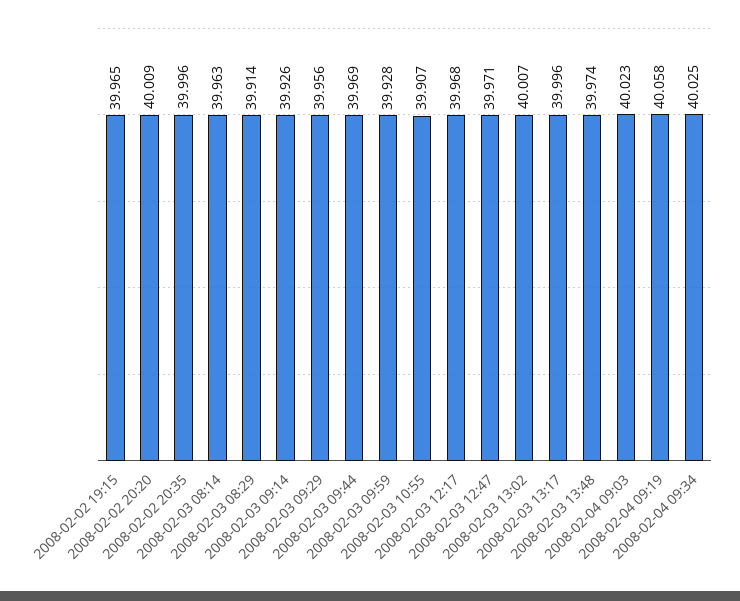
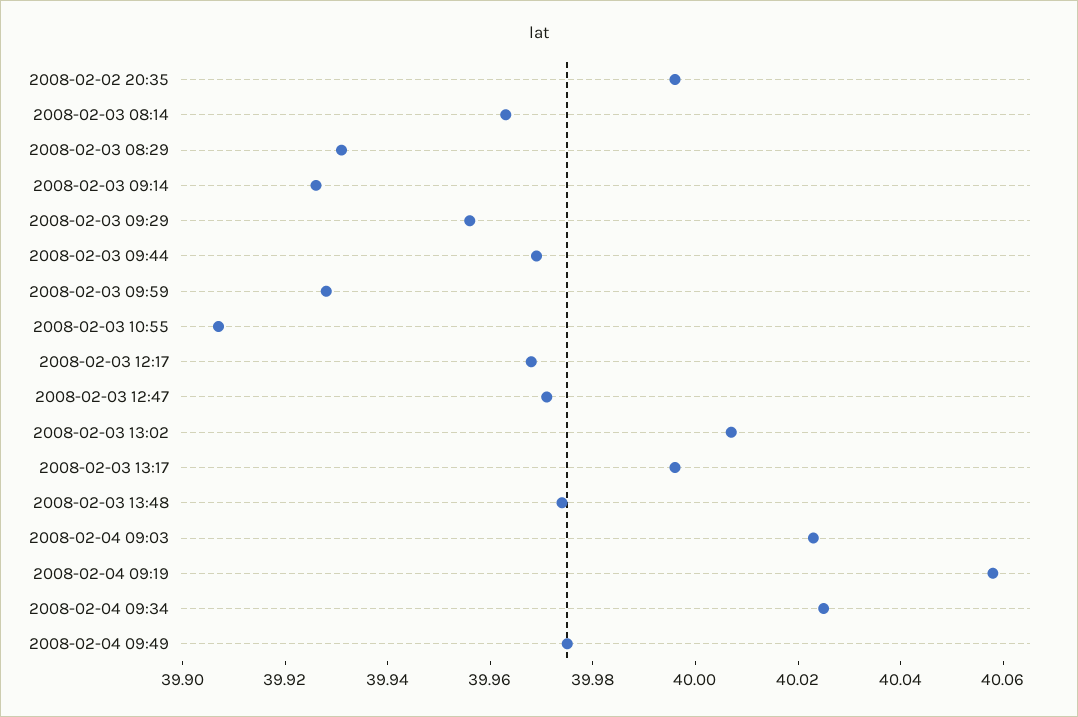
2008-02-02 19:15: 39.965 -> none
2008-02-02 20:20: 40.009 -> none
2008-02-03 08:29: 39.914 -> 39.93
2008-02-04 09:49: none -> 39.975

